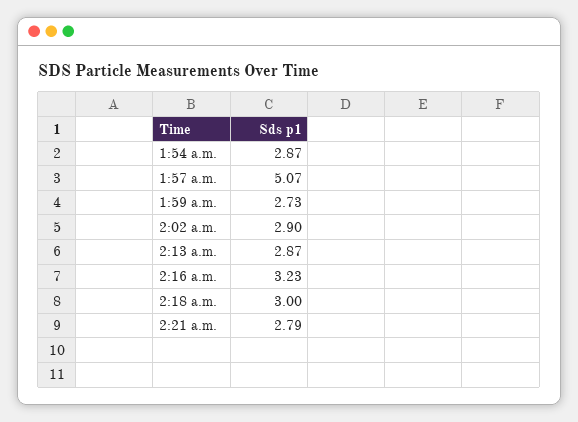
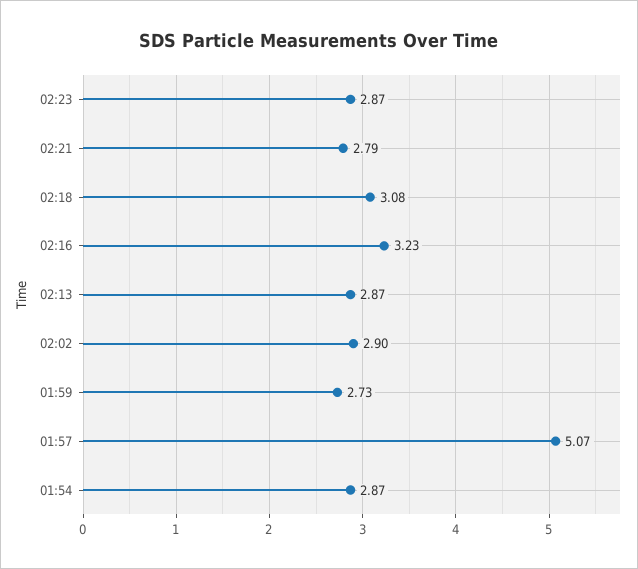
2:18 a.m.: 3 -> 3.08
02:23: none -> 2.87

